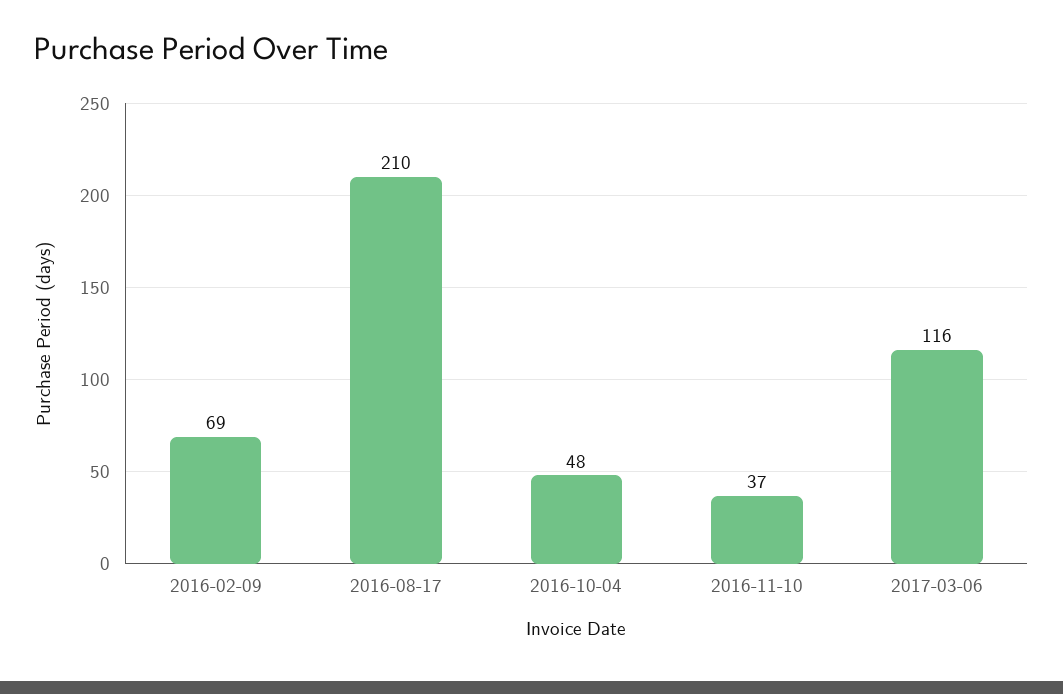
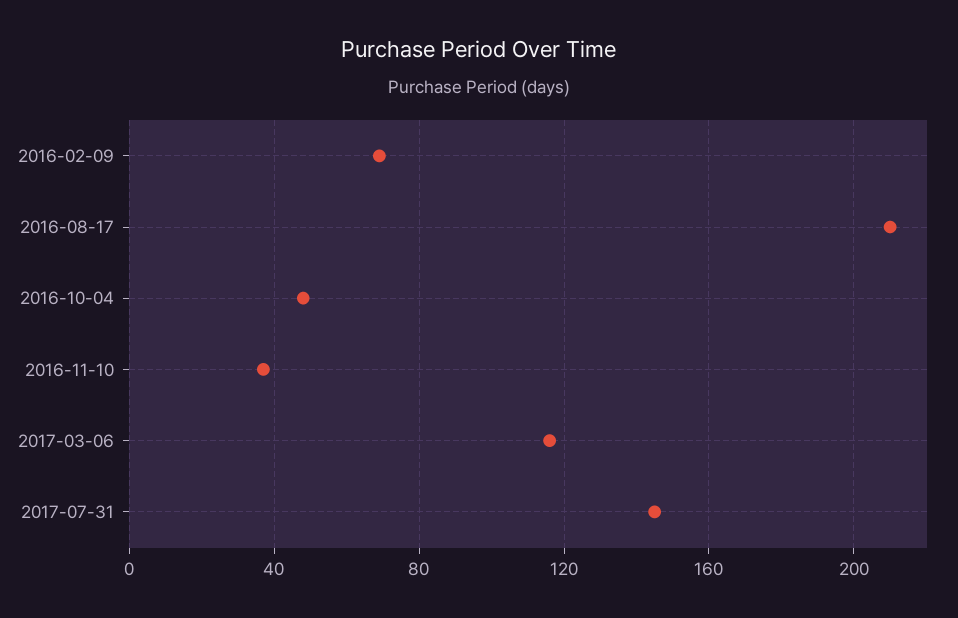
2017-07-31: none -> 145

